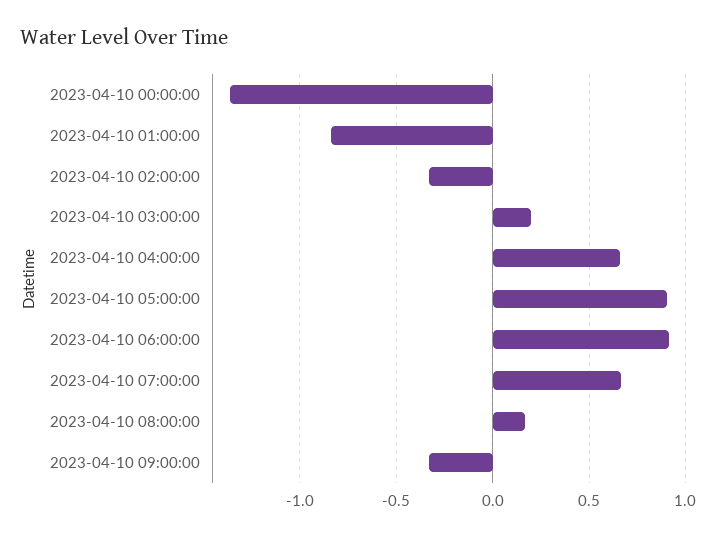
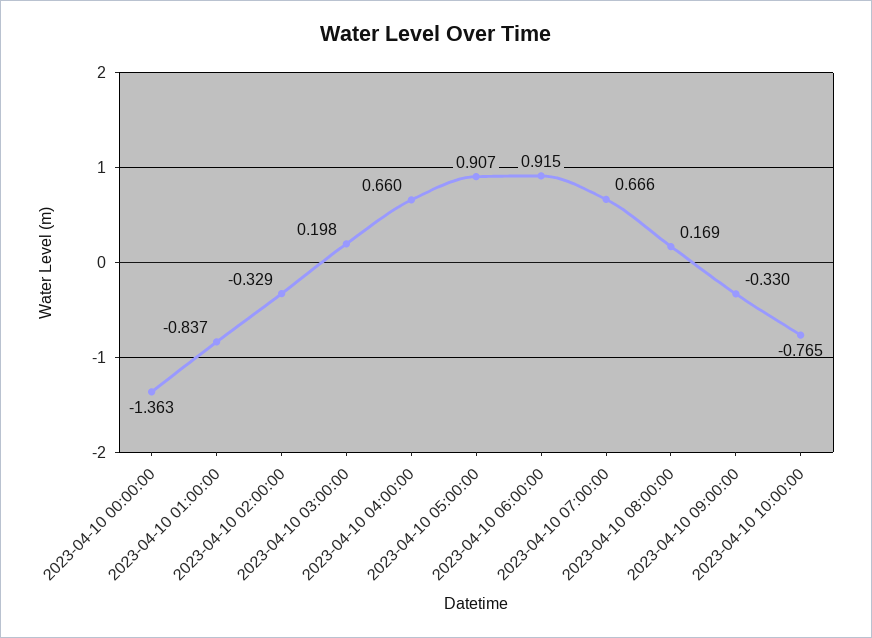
2023-04-10 10:00:00: none -> -0.765

